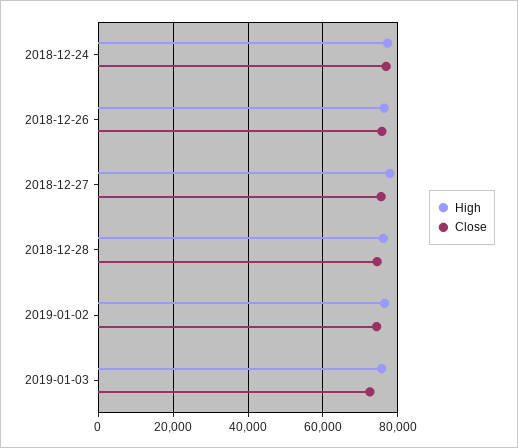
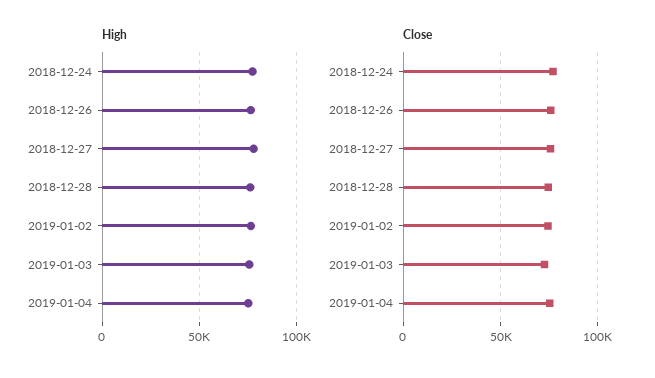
High, 2019-01-04: none -> 75000
Close, 2019-01-04: none -> 75000

